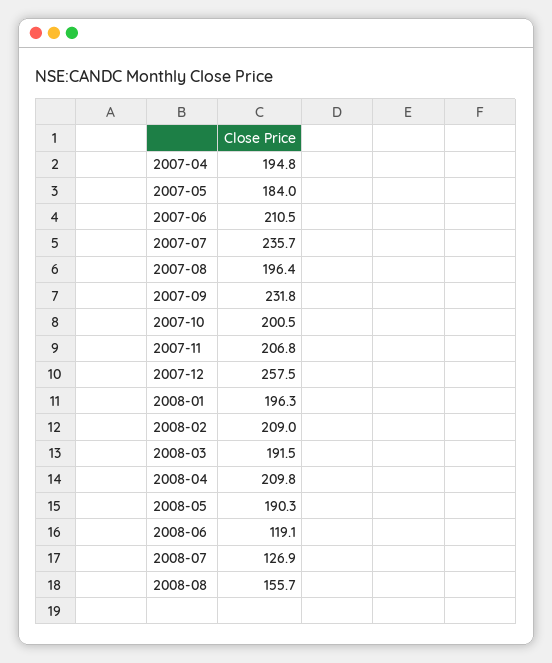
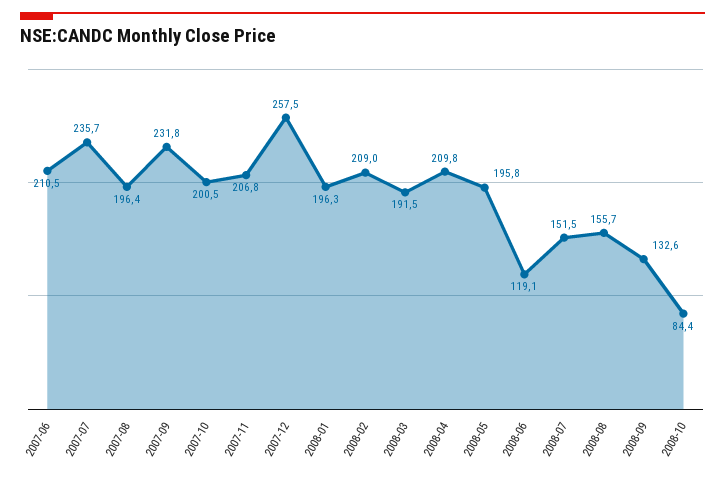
2007-04: 194.8 -> none
2007-05: 184 -> none
2008-05: 190.3 -> 195.8
2008-07: 126.9 -> 151.5
2008-09: none -> 132.6
2008-10: none -> 84.4

